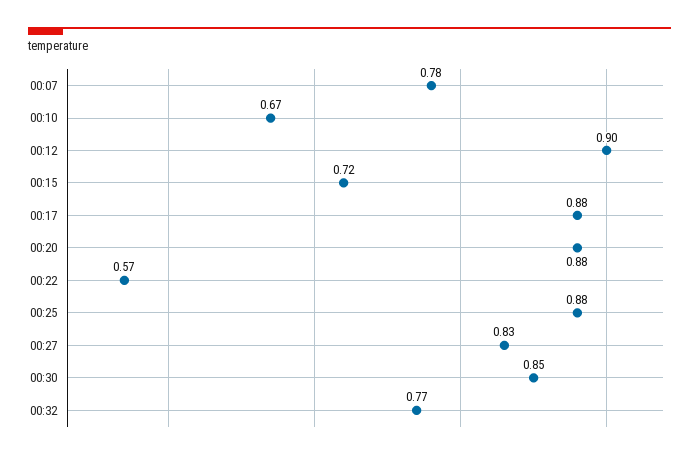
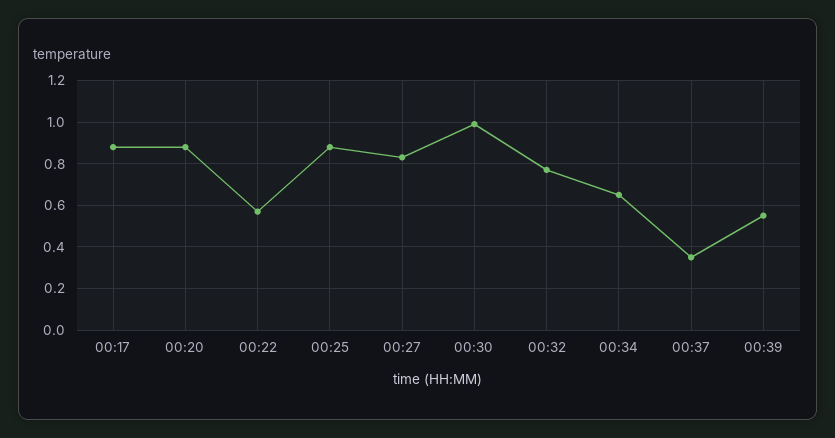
00:07: 0.78 -> none
00:10: 0.67 -> none
00:12: 0.9 -> none
00:15: 0.72 -> none
00:30: 0.85 -> 1
00:34: none -> 0.65
00:37: none -> 0.35
00:39: none -> 0.55

